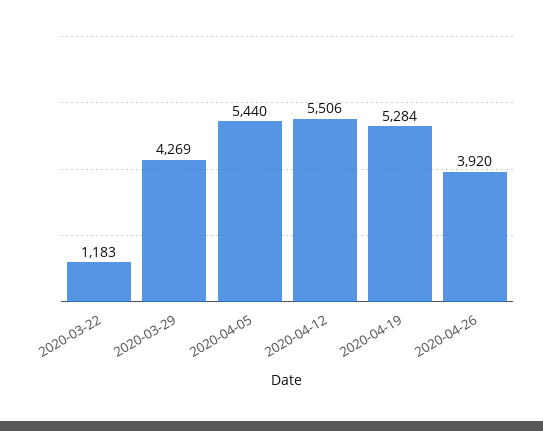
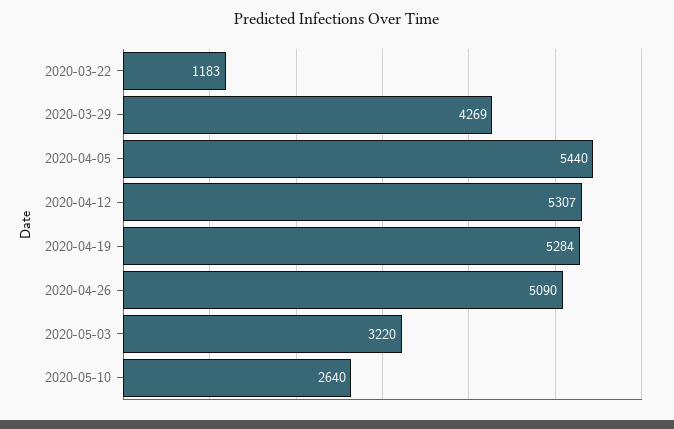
2020-04-12: 5506 -> 5307
2020-04-26: 3920 -> 5090
2020-05-03: none -> 3220
2020-05-10: none -> 2640

